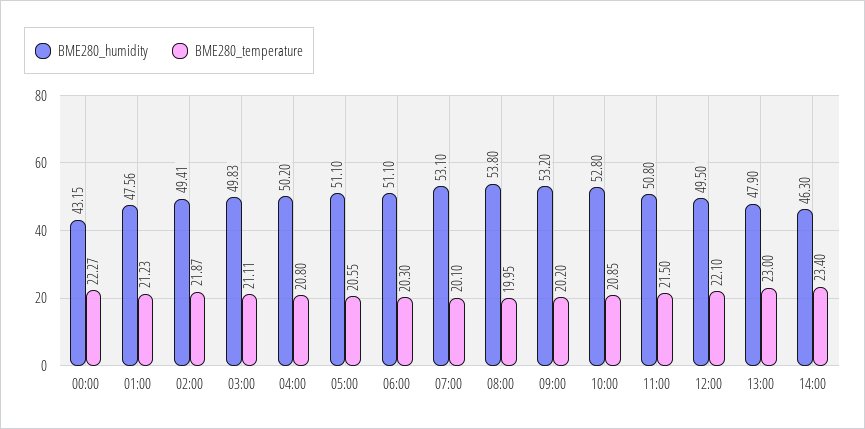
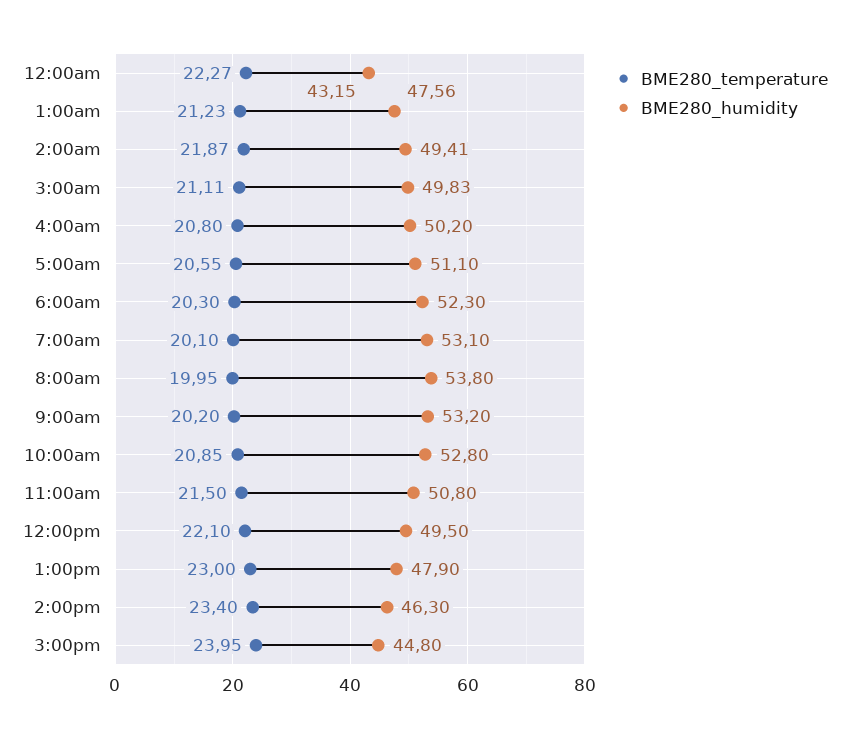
BME280_humidity, 06:00: 51.1 -> 52.3
BME280_temperature, 3:00pm: none -> 23.95
BME280_humidity, 3:00pm: none -> 44.8

